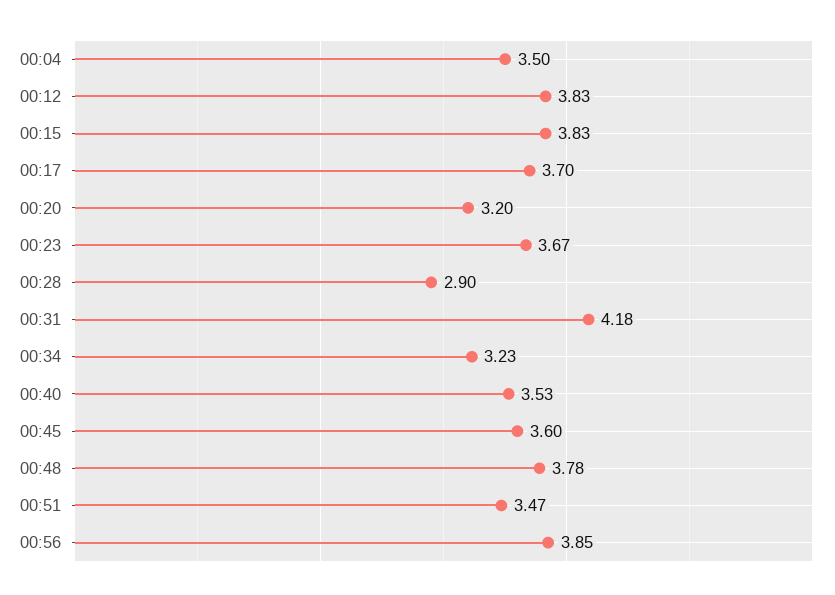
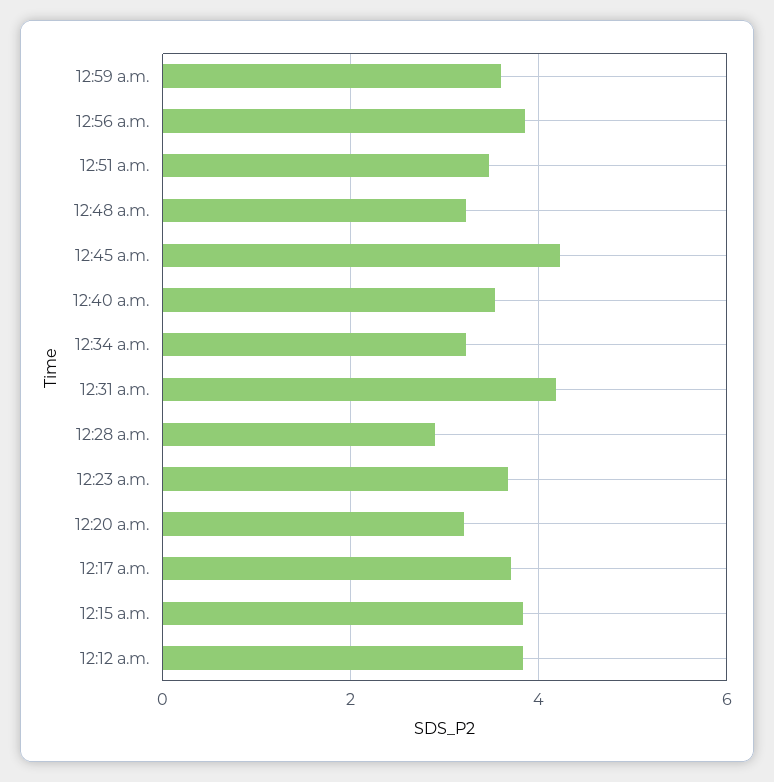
00:04: 3.5 -> none
00:45: 3.6 -> 4.2
00:48: 3.78 -> 3.2
12:59 a.m.: none -> 3.6

